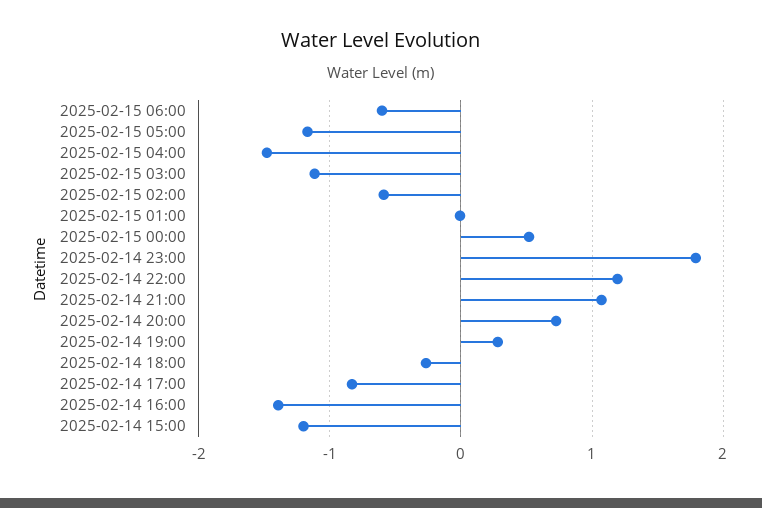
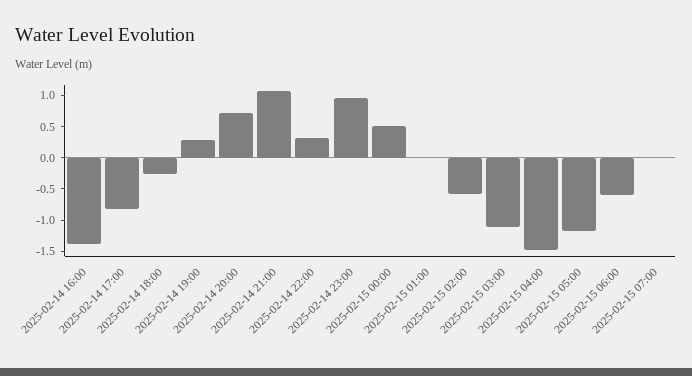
2025-02-14 23:00: 1.8 -> 1
2025-02-14 22:00: 1.2 -> 0.25
2025-02-14 15:00: -1.2 -> none
2025-02-15 07:00: none -> 0

